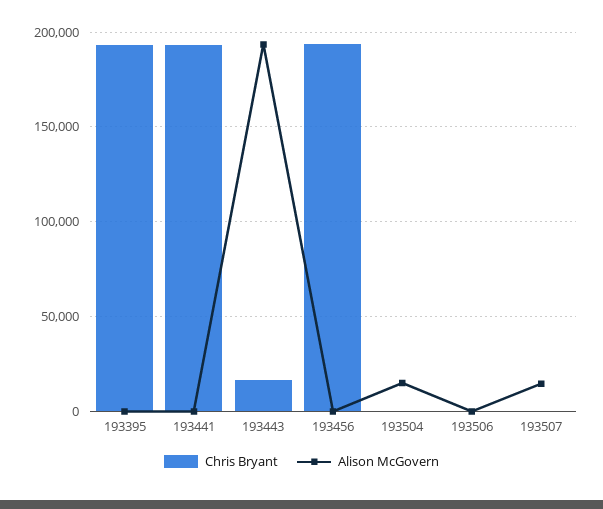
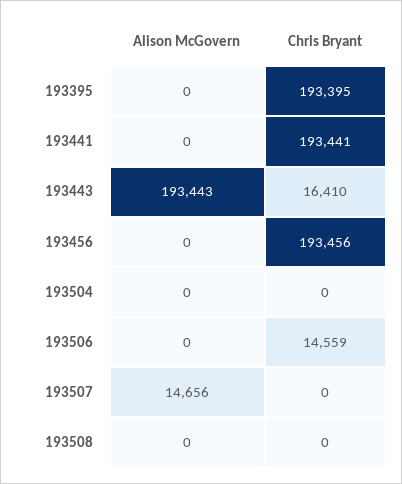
Alison McGovern, 193504: 15000 -> 0
Chris Bryant, 193506: 0 -> 14559
Alison McGovern, 193508: none -> 0
Chris Bryant, 193508: none -> 0

